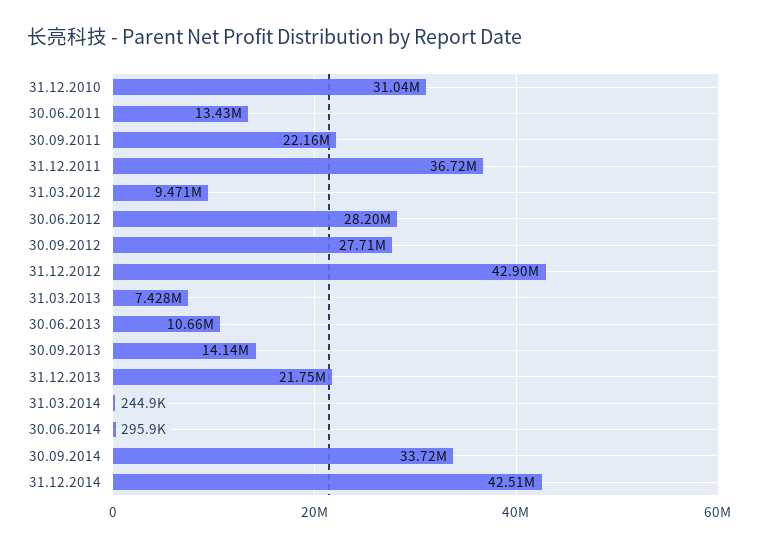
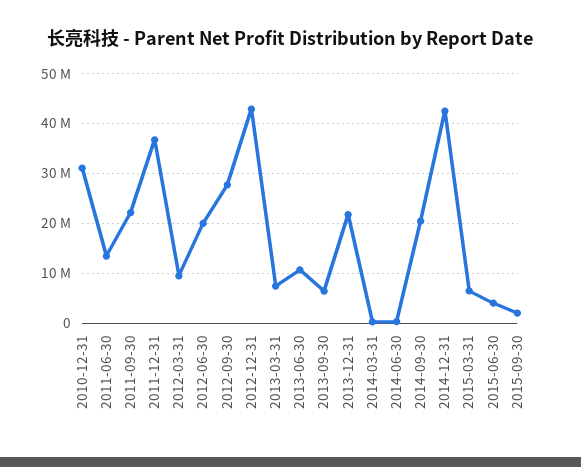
30.06.2012: 28200000 -> 20000000
30.09.2013: 14140000 -> 6000000
30.09.2014: 33720000 -> 20000000
2015-03-31: none -> 6000000
2015-06-30: none -> 4000000
2015-09-30: none -> 2000000

